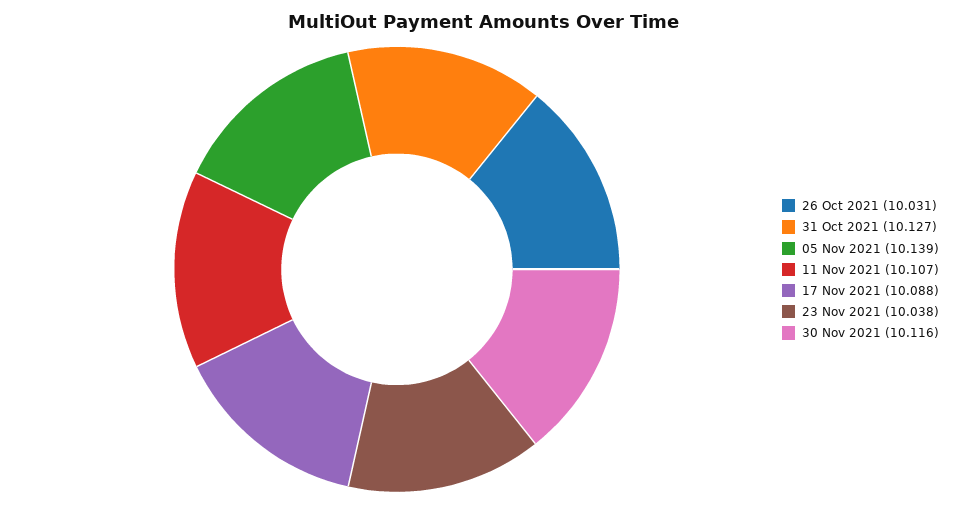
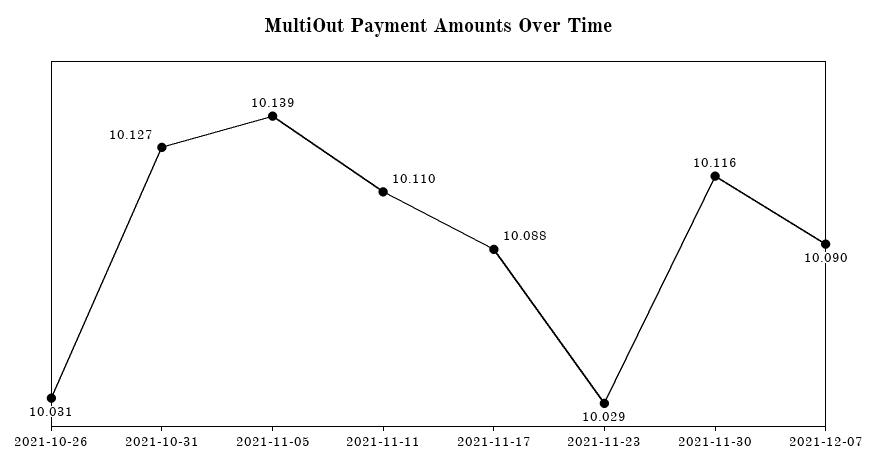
11 Nov 2021: 10.107 -> 10.11
23 Nov 2021: 10.038 -> 10.029
2021-12-07: none -> 10.09

